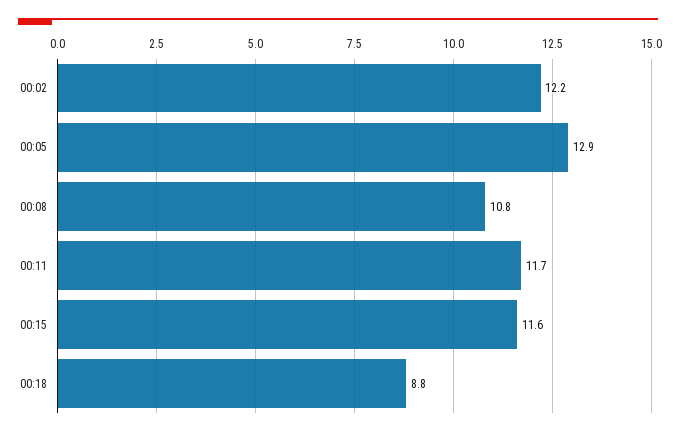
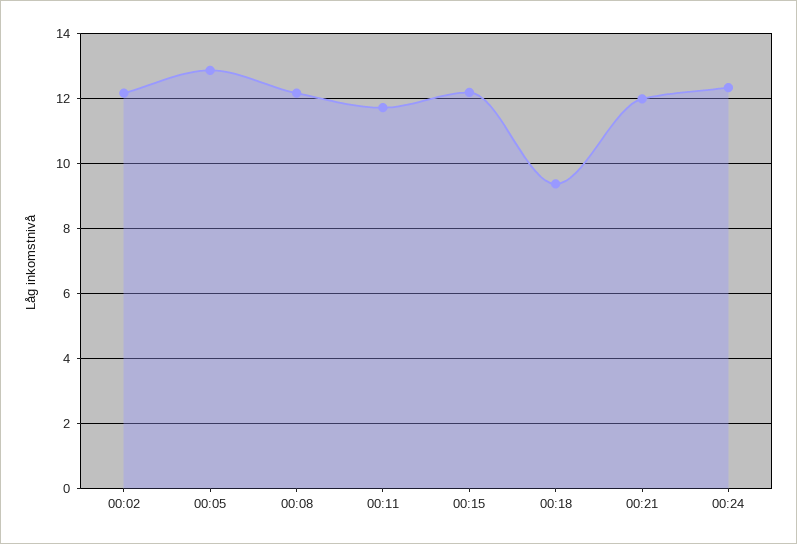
00:08: 10.8 -> 12.2
00:15: 11.6 -> 12.2
00:18: 8.8 -> 9.4
00:21: none -> 12
00:24: none -> 12.4

